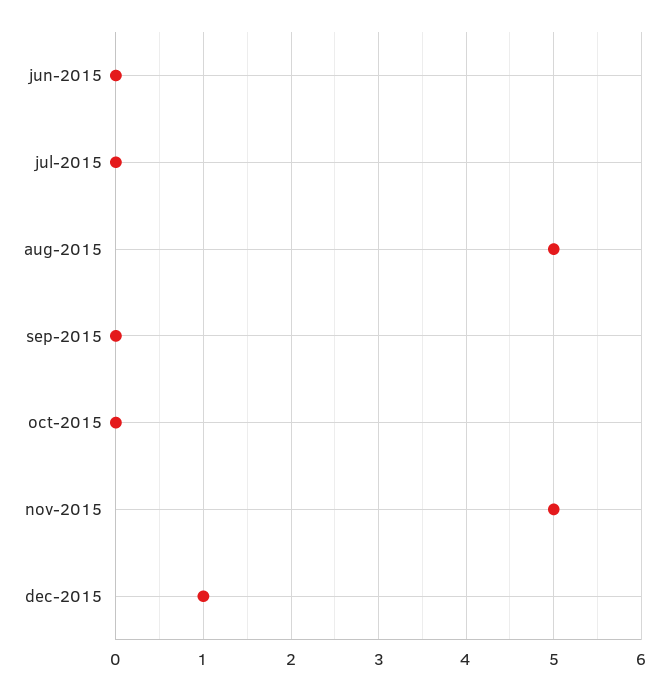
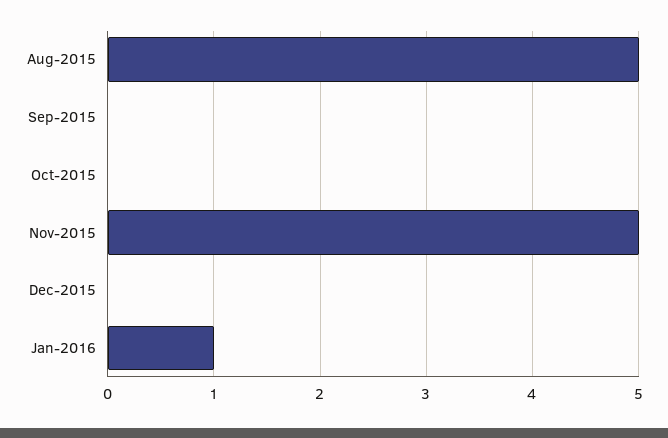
jun-2015: 0 -> none
jul-2015: 0 -> none
dec-2015: 1 -> 0
Jan-2016: none -> 1

